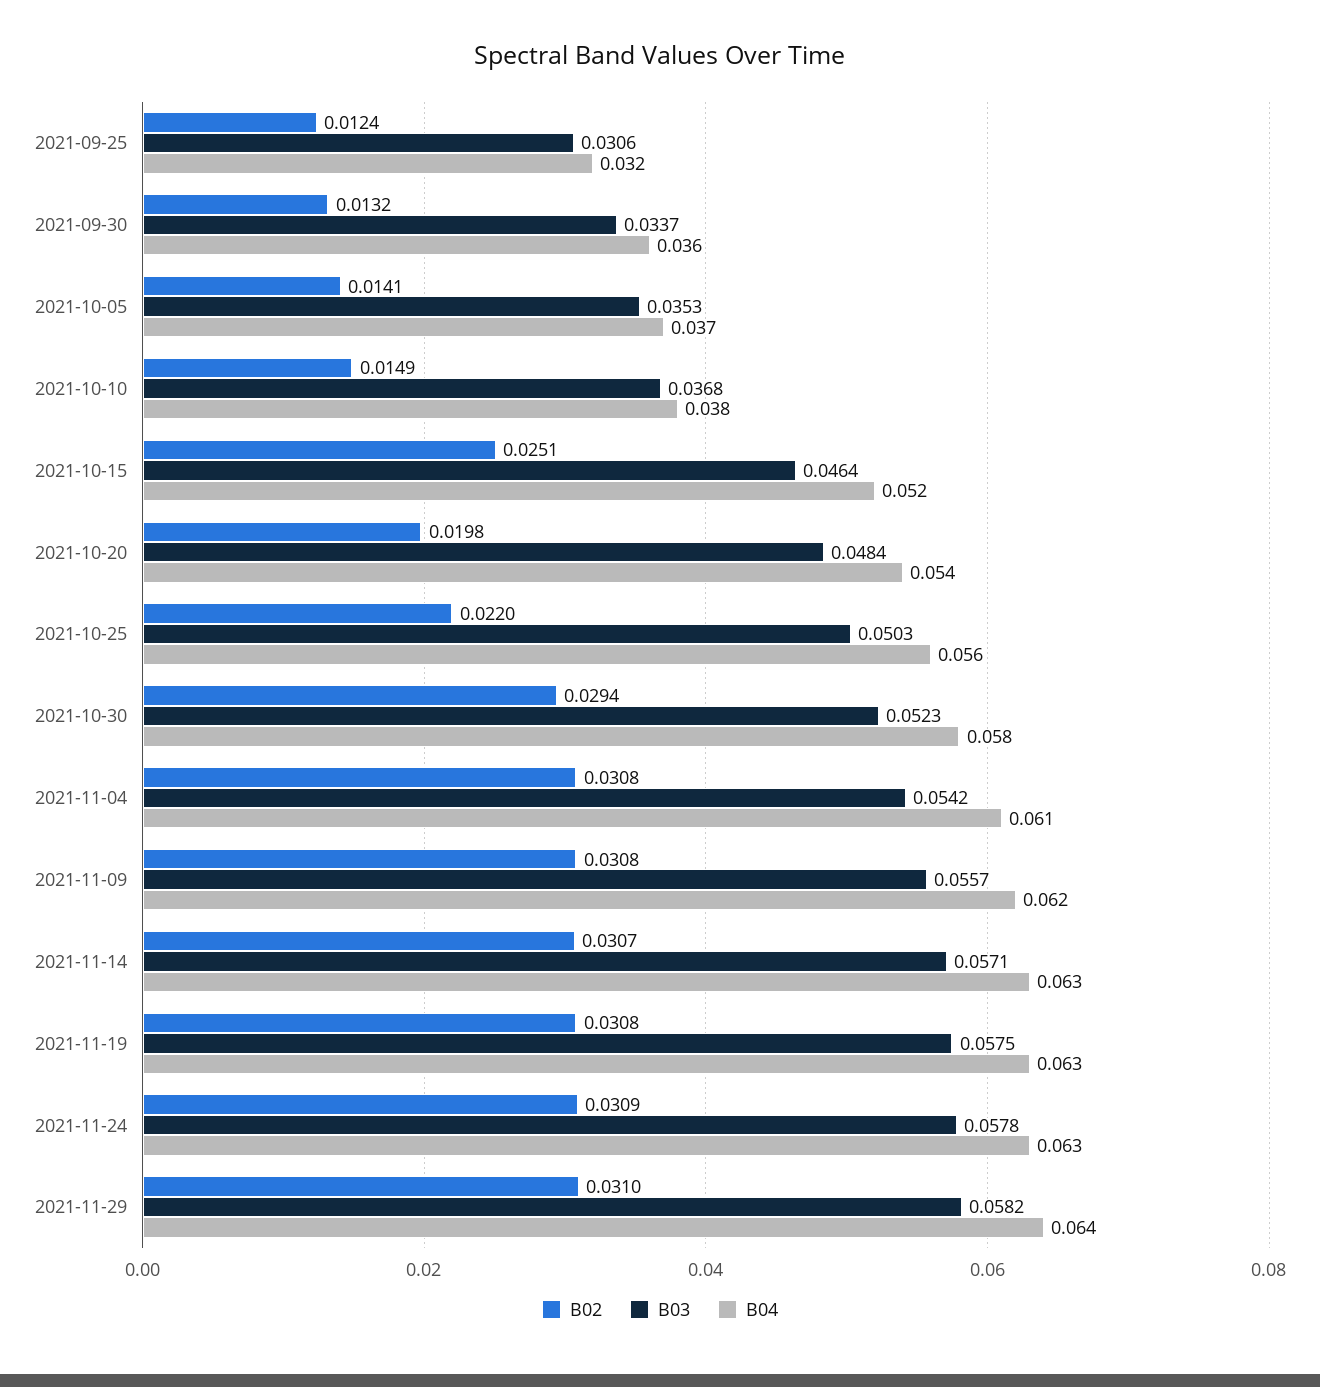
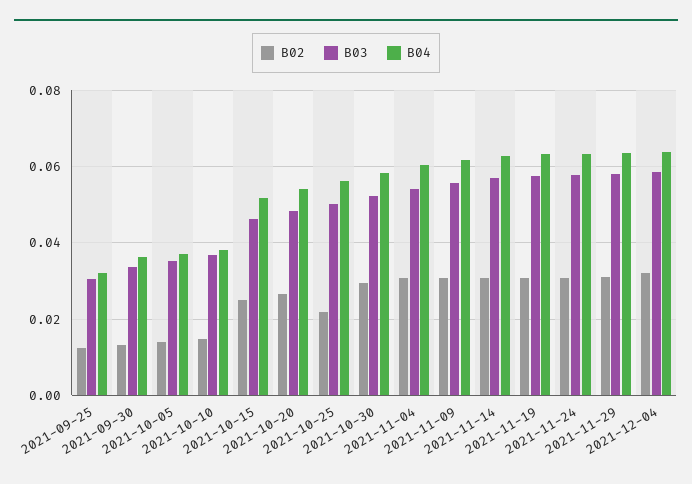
B02, 2021-10-20: 0.0198 -> 0.026
B02, 2021-12-04: none -> 0.032
B03, 2021-12-04: none -> 0.058
B04, 2021-12-04: none -> 0.064

